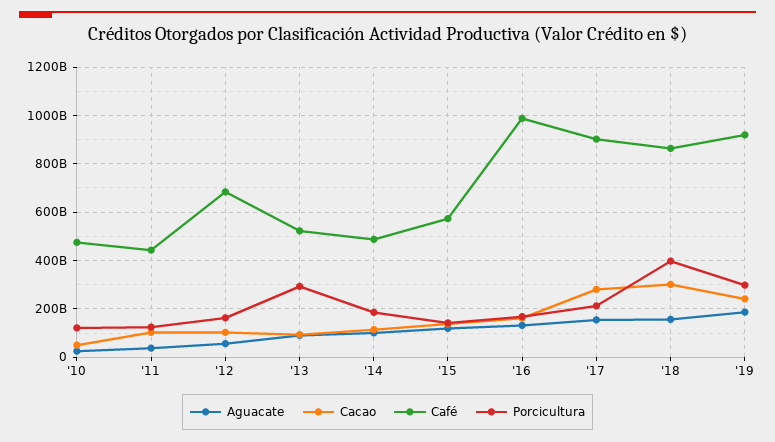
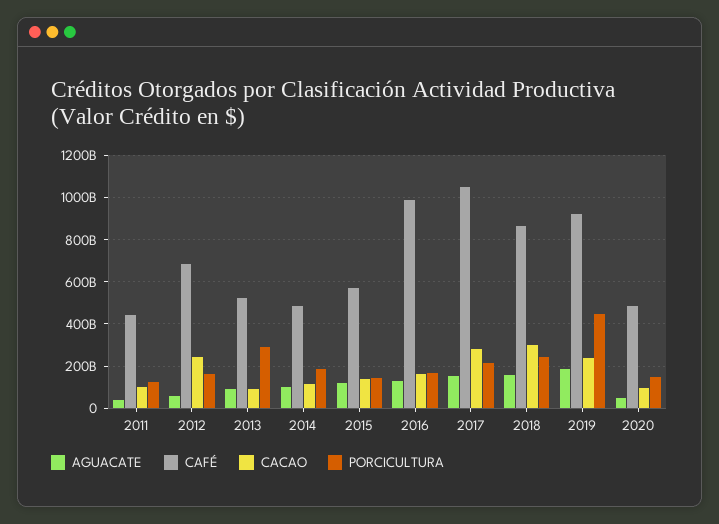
Aguacate, '10: 25000000000 -> none
Cacao, '10: 50000000000 -> none
Café, '10: 475000000000 -> none
Porcicultura, '10: 125000000000 -> none
Cacao, '12: 100000000000 -> 250000000000
Café, '17: 900000000000 -> 1050000000000
Porcicultura, '18: 400000000000 -> 250000000000
Porcicultura, '19: 300000000000 -> 450000000000
Aguacate, 2020: none -> 50000000000
Café, 2020: none -> 500000000000
Cacao, 2020: none -> 100000000000
Porcicultura, 2020: none -> 150000000000

